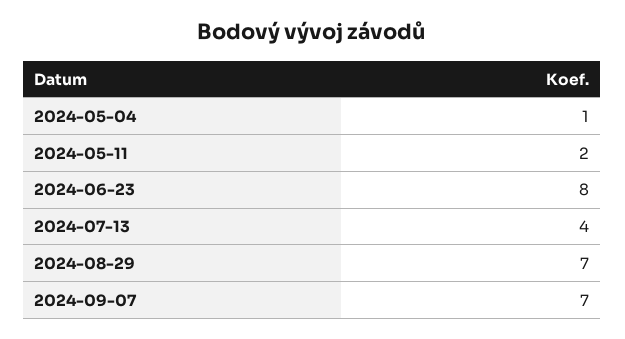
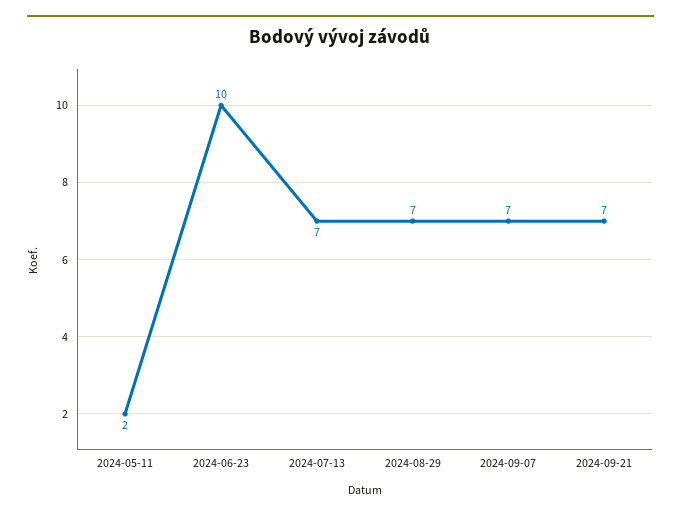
2024-05-04: 1 -> none
2024-06-23: 8 -> 10
2024-07-13: 4 -> 7
2024-09-21: none -> 7

